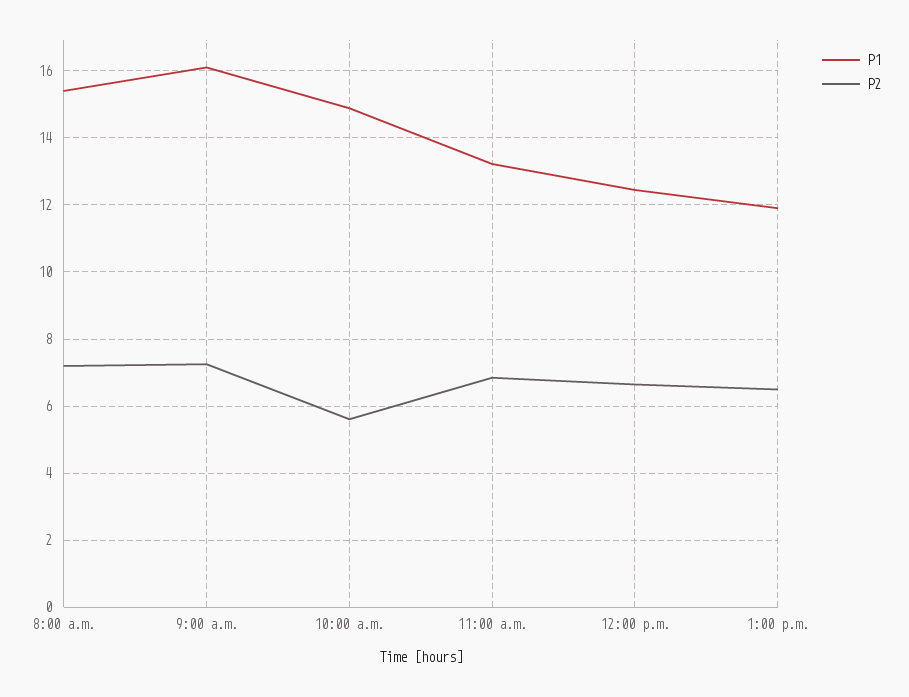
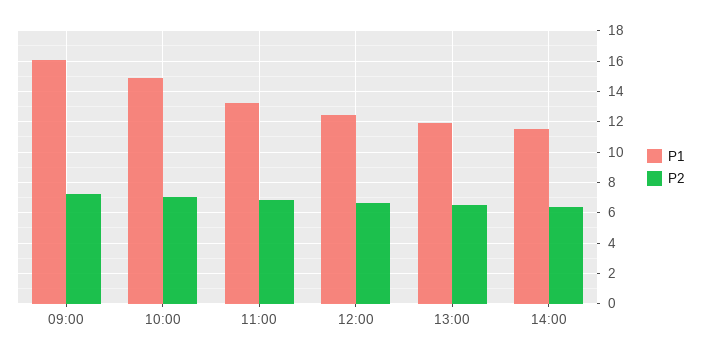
P1, 8:00 a.m.: 15.4 -> none
P2, 8:00 a.m.: 7.2 -> none
P2, 10:00 a.m.: 5.6 -> 7
P1, 14:00: none -> 11.5
P2, 14:00: none -> 6.5

